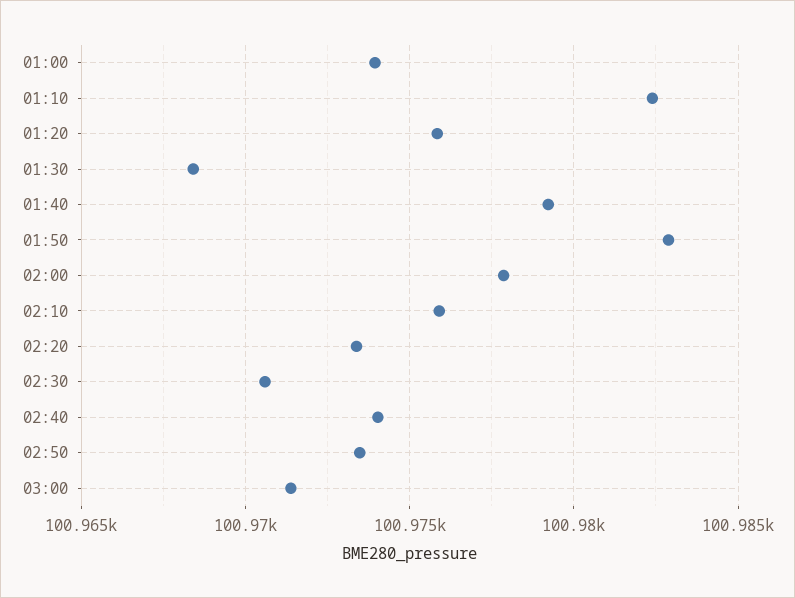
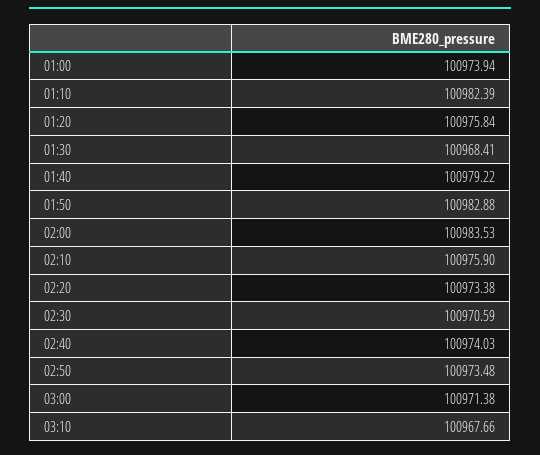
02:00: 100978 -> 100983.53
03:10: none -> 100967.66

